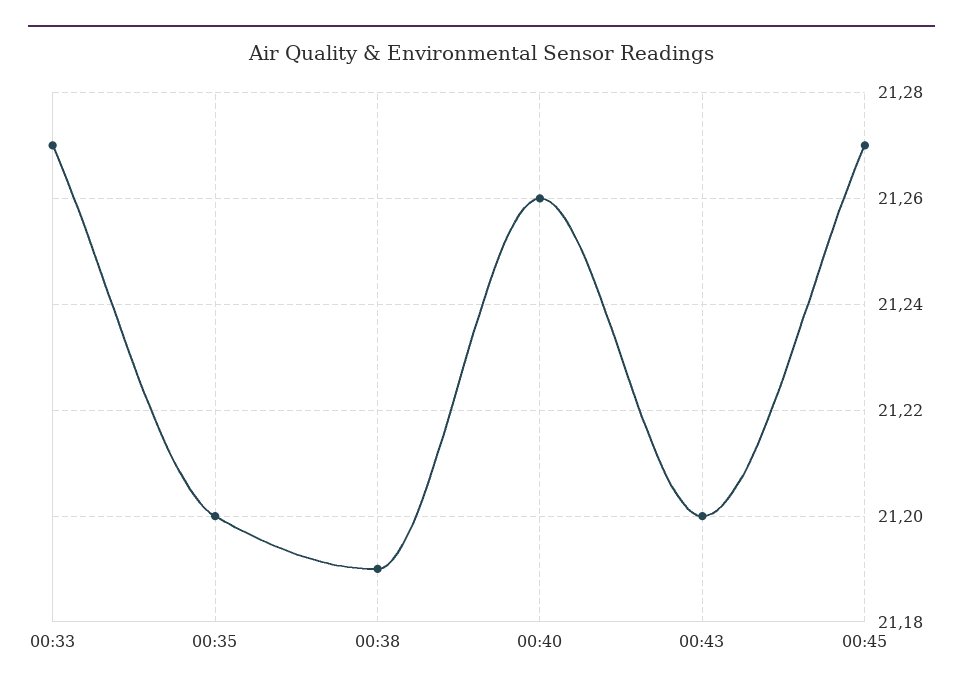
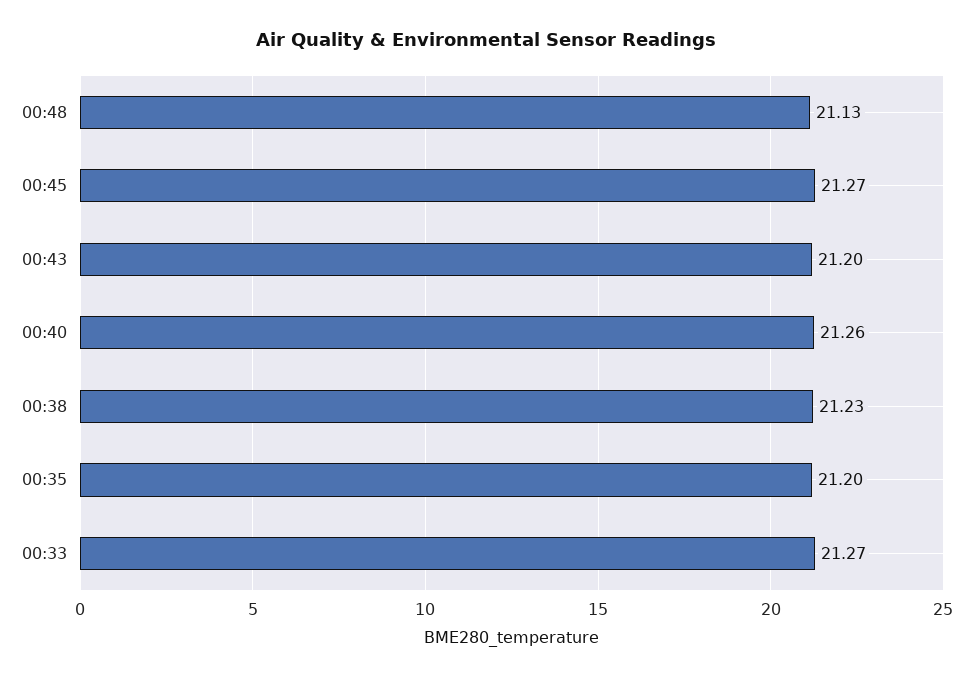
00:38: 21.19 -> 21.23
00:48: none -> 21.13

